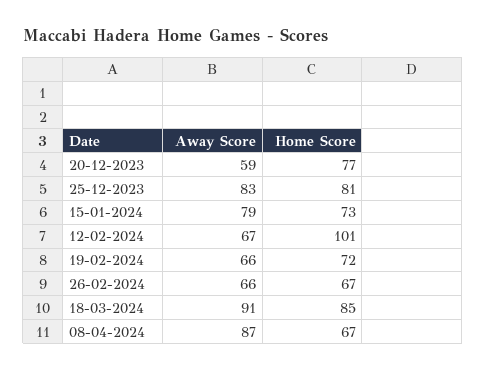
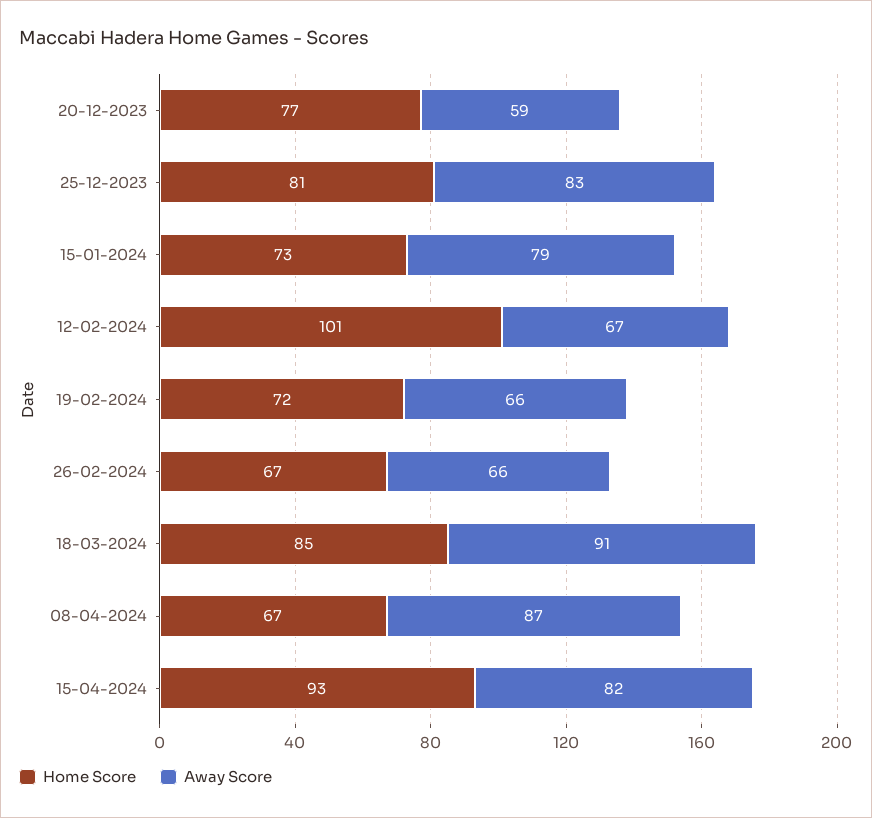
Home Score, 15-04-2024: none -> 93
Away Score, 15-04-2024: none -> 82

